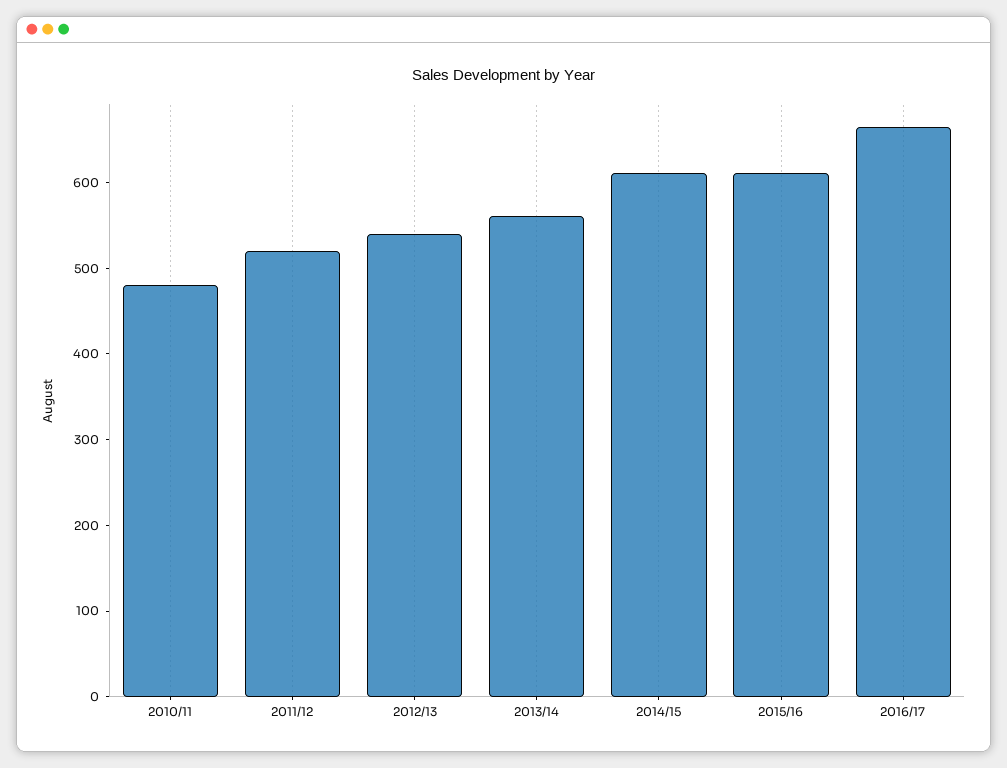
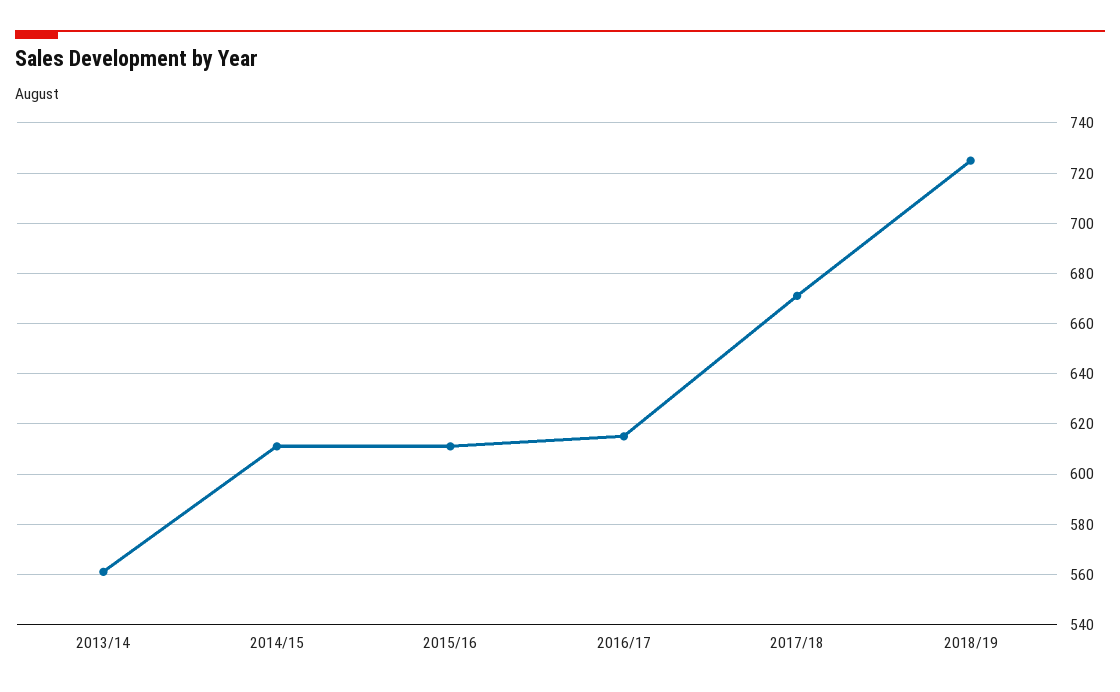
2010/11: 480 -> none
2011/12: 520 -> none
2012/13: 540 -> none
2016/17: 660 -> 615
2017/18: none -> 670
2018/19: none -> 725

